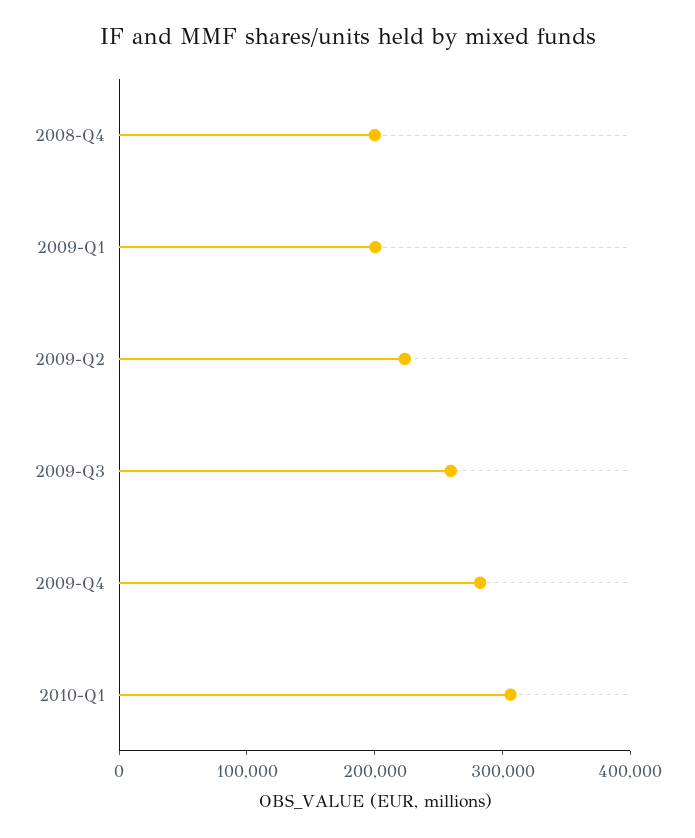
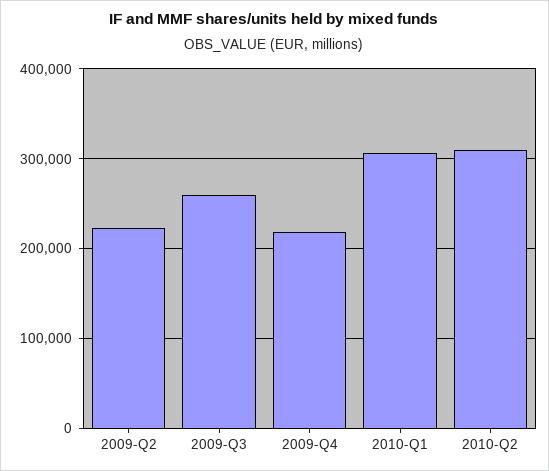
2008-Q4: 200000 -> none
2009-Q1: 200000 -> none
2009-Q4: 280000 -> 220000
2010-Q2: none -> 310000

